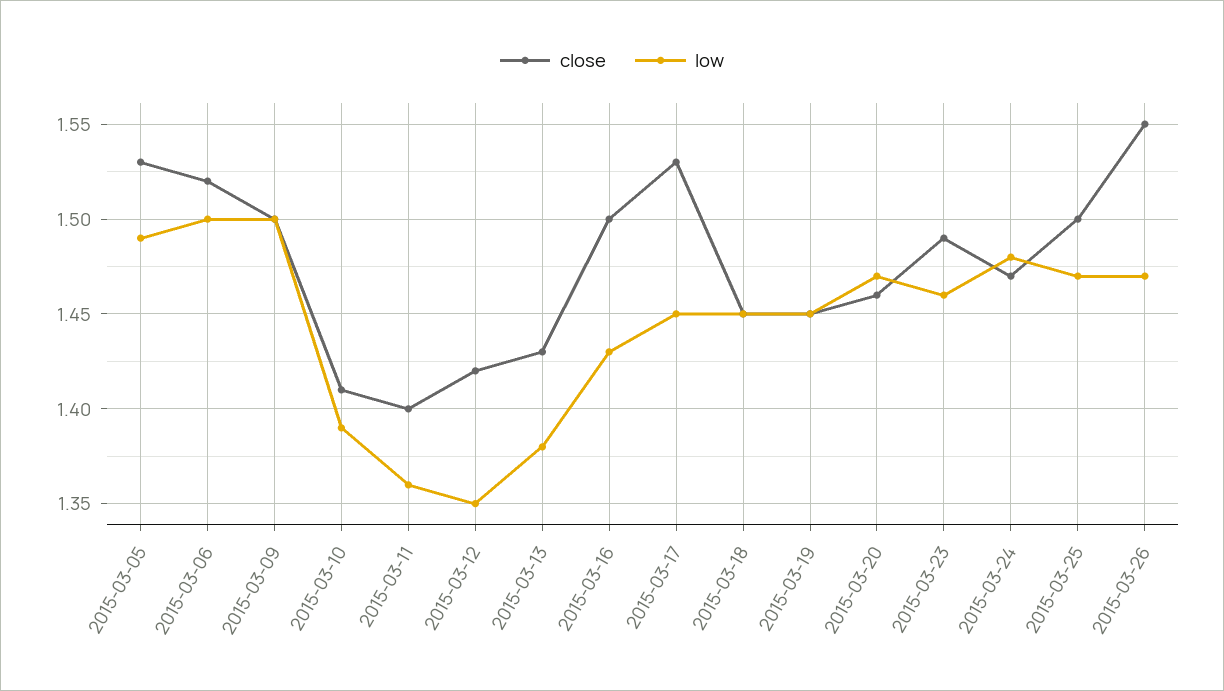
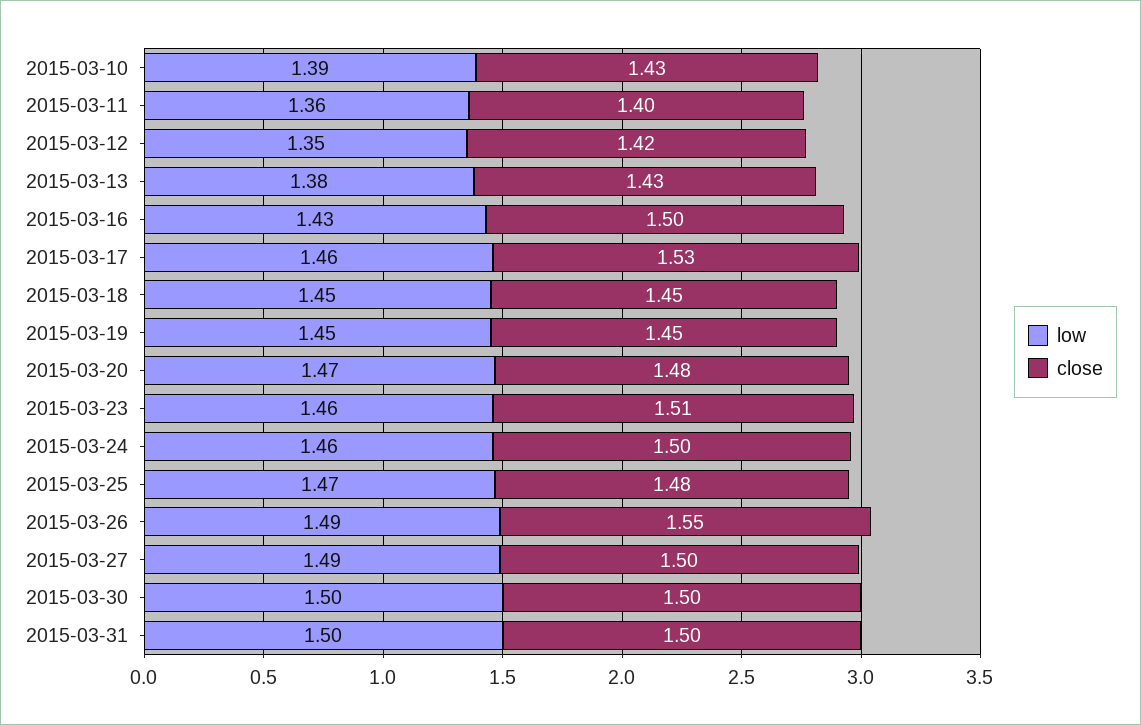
close, 2015-03-05: 1.53 -> none
low, 2015-03-05: 1.49 -> none
close, 2015-03-06: 1.52 -> none
low, 2015-03-06: 1.5 -> none
close, 2015-03-09: 1.5 -> none
low, 2015-03-09: 1.5 -> none
close, 2015-03-10: 1.41 -> 1.43
low, 2015-03-17: 1.45 -> 1.46
close, 2015-03-20: 1.46 -> 1.48
close, 2015-03-23: 1.49 -> 1.51
close, 2015-03-24: 1.47 -> 1.5
low, 2015-03-24: 1.48 -> 1.46
close, 2015-03-25: 1.5 -> 1.48
low, 2015-03-26: 1.47 -> 1.49
low, 2015-03-27: none -> 1.49
close, 2015-03-27: none -> 1.5
low, 2015-03-30: none -> 1.5
close, 2015-03-30: none -> 1.5
low, 2015-03-31: none -> 1.5
close, 2015-03-31: none -> 1.5

